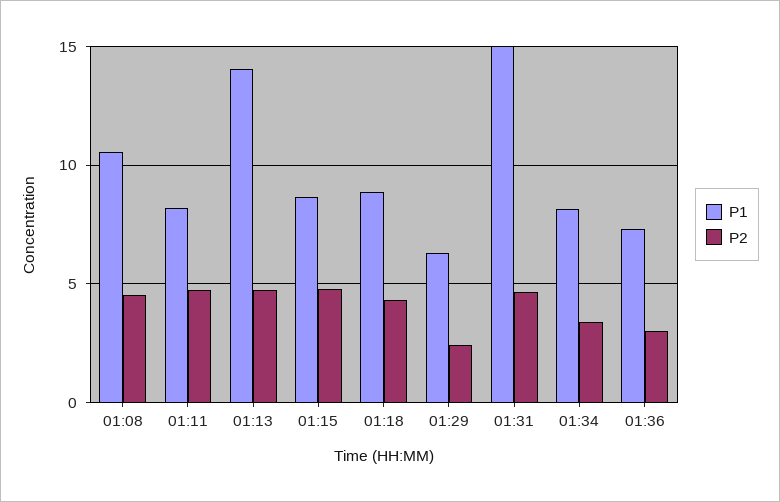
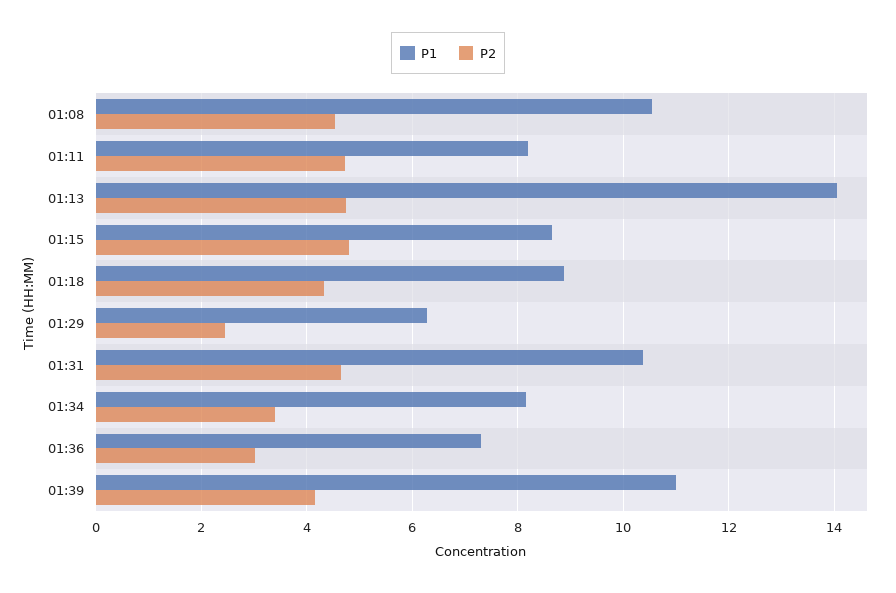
P1, 01:31: 15 -> 10.4
P1, 01:39: none -> 11
P2, 01:39: none -> 4.2

